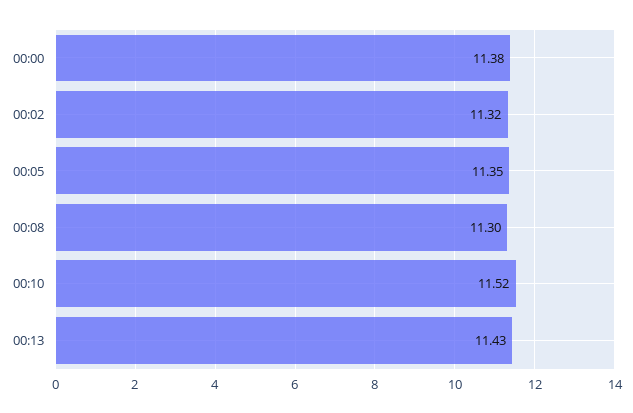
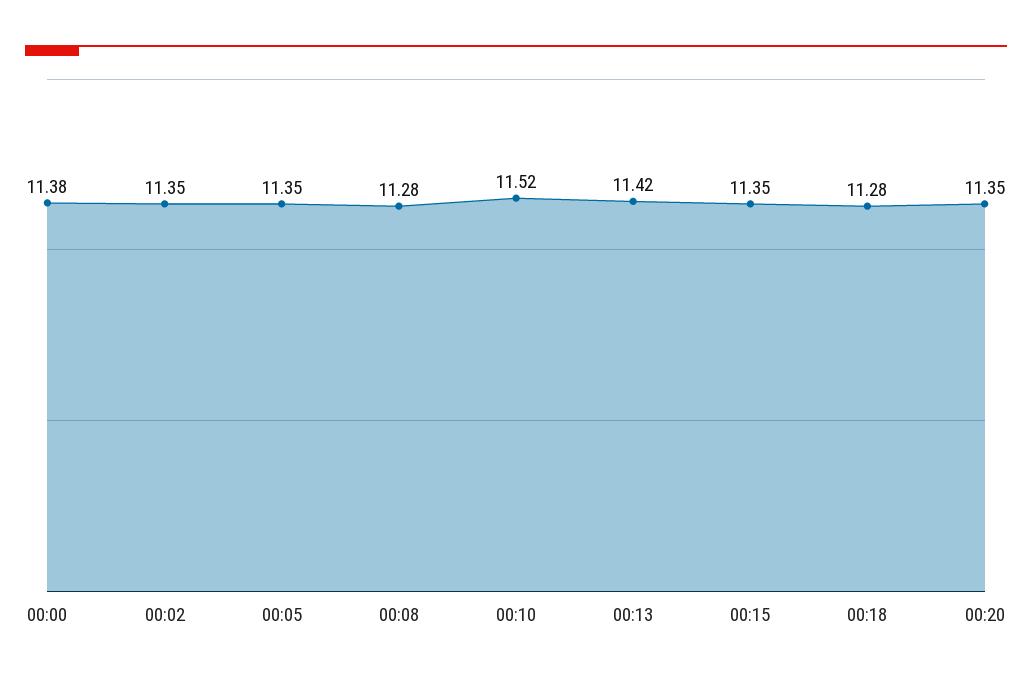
00:02: 11.32 -> 11.35
00:08: 11.3 -> 11.28
00:13: 11.43 -> 11.42
00:15: none -> 11.35
00:18: none -> 11.28
00:20: none -> 11.35

